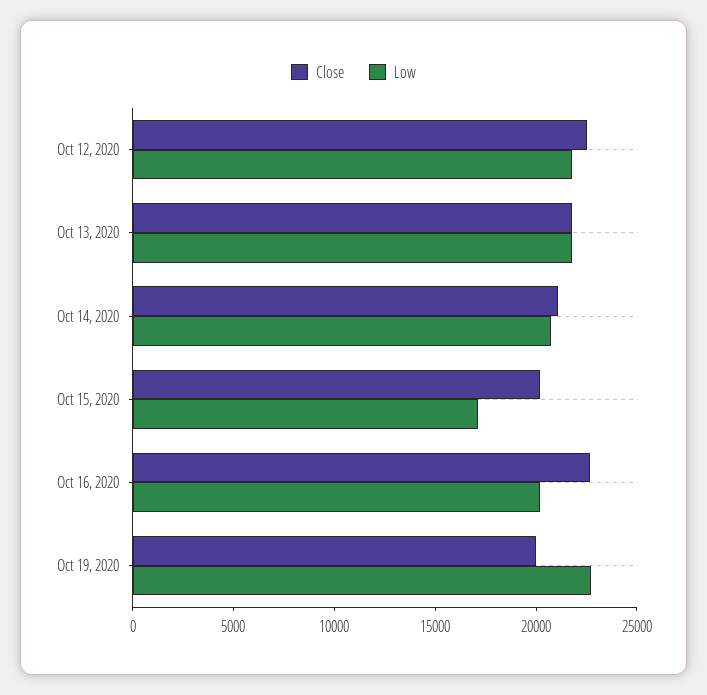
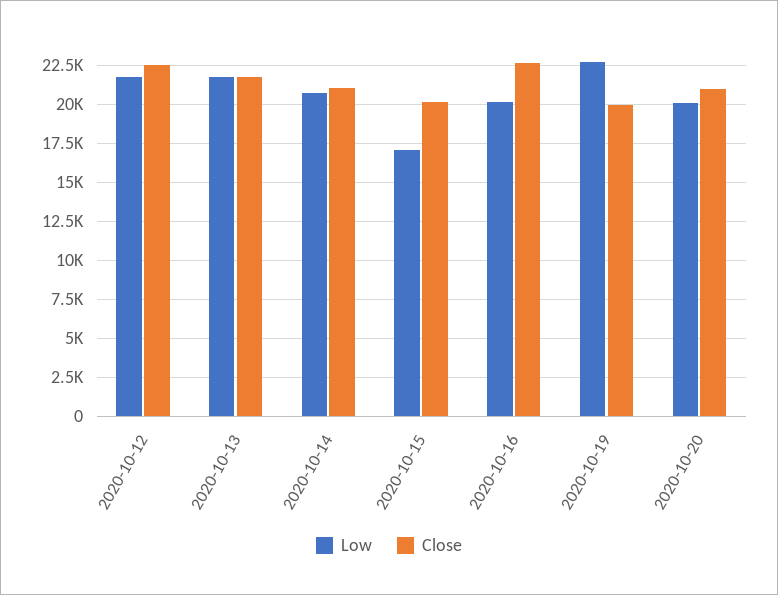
Low, 2020-10-20: none -> 20000
Close, 2020-10-20: none -> 21000

